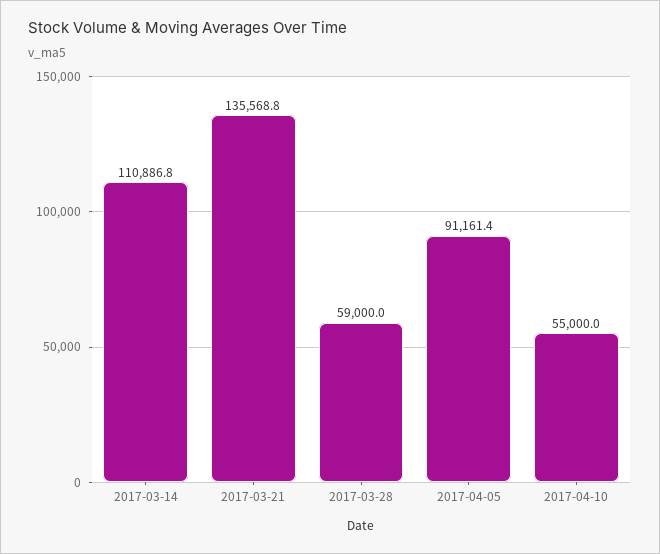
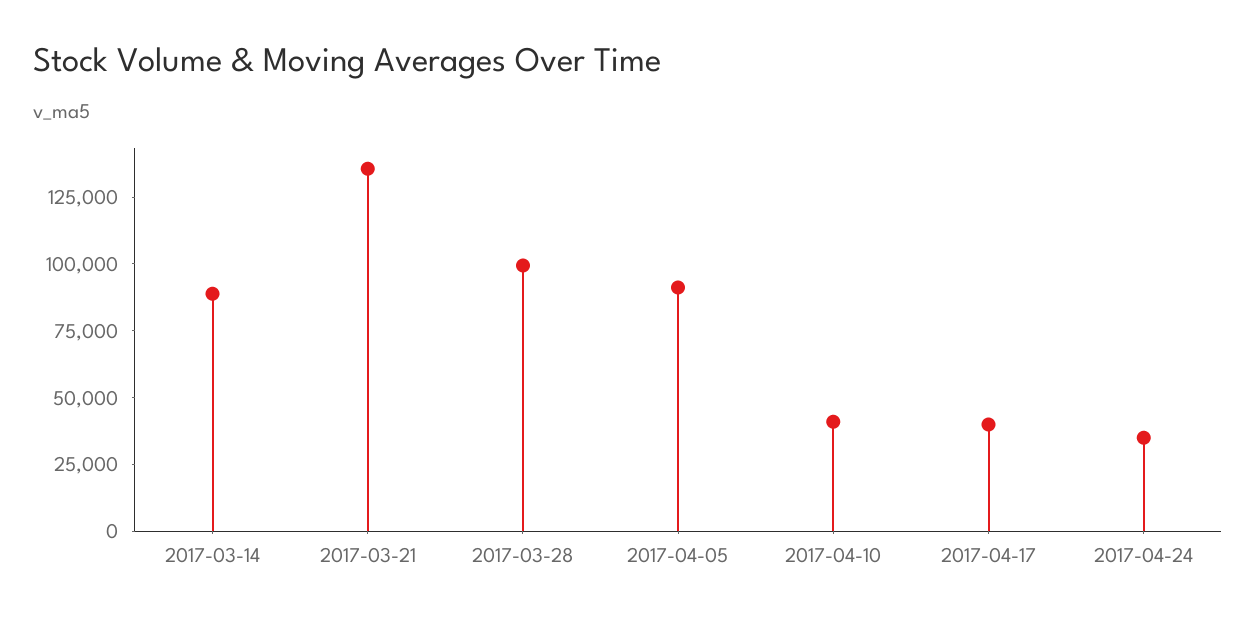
2017-03-14: 110886.8 -> 90000
2017-03-28: 59000 -> 100000
2017-04-10: 55000 -> 40000
2017-04-17: none -> 40000
2017-04-24: none -> 35000

